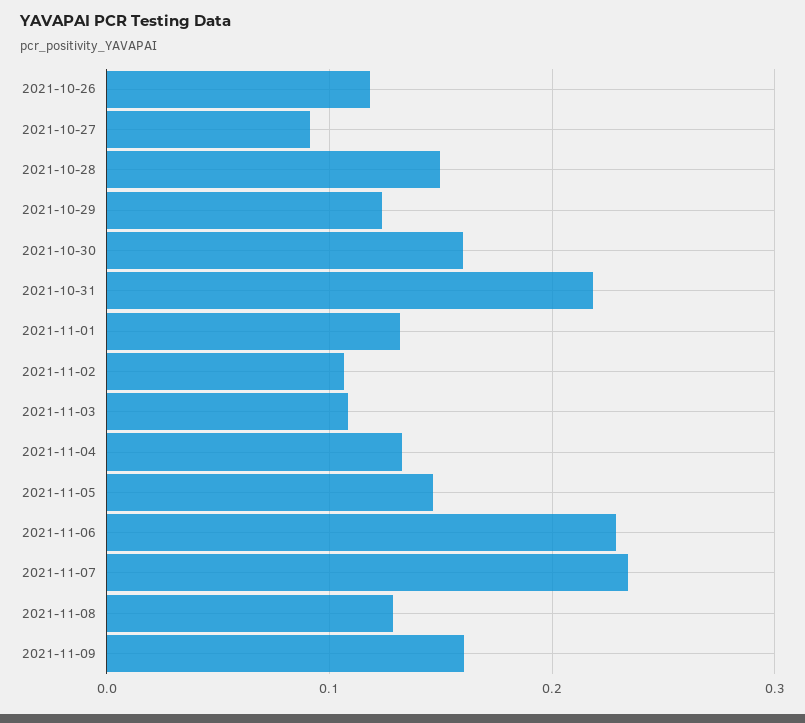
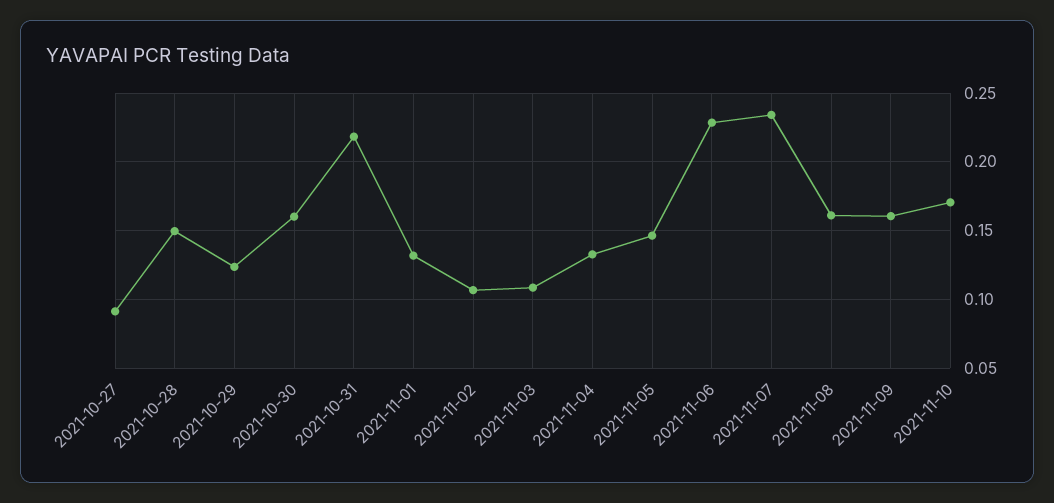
2021-10-26: 0.12 -> none
2021-11-08: 0.13 -> 0.16
2021-11-10: none -> 0.17

